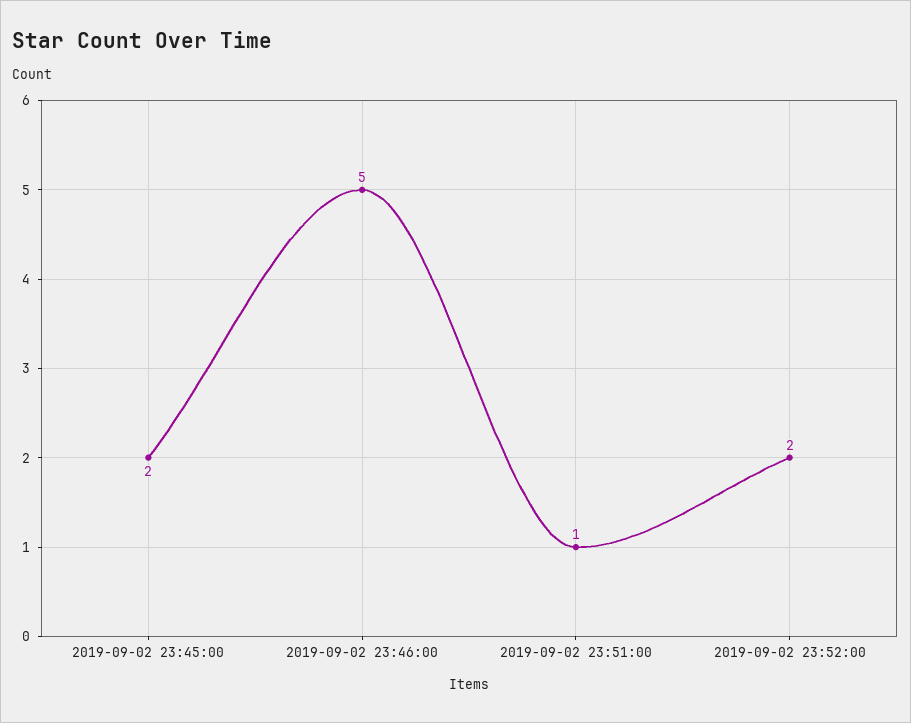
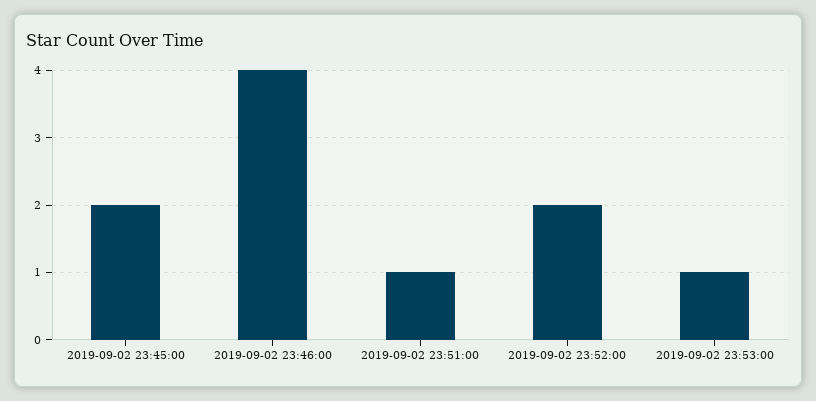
2019-09-02 23:46:00: 5 -> 4
2019-09-02 23:53:00: none -> 1

